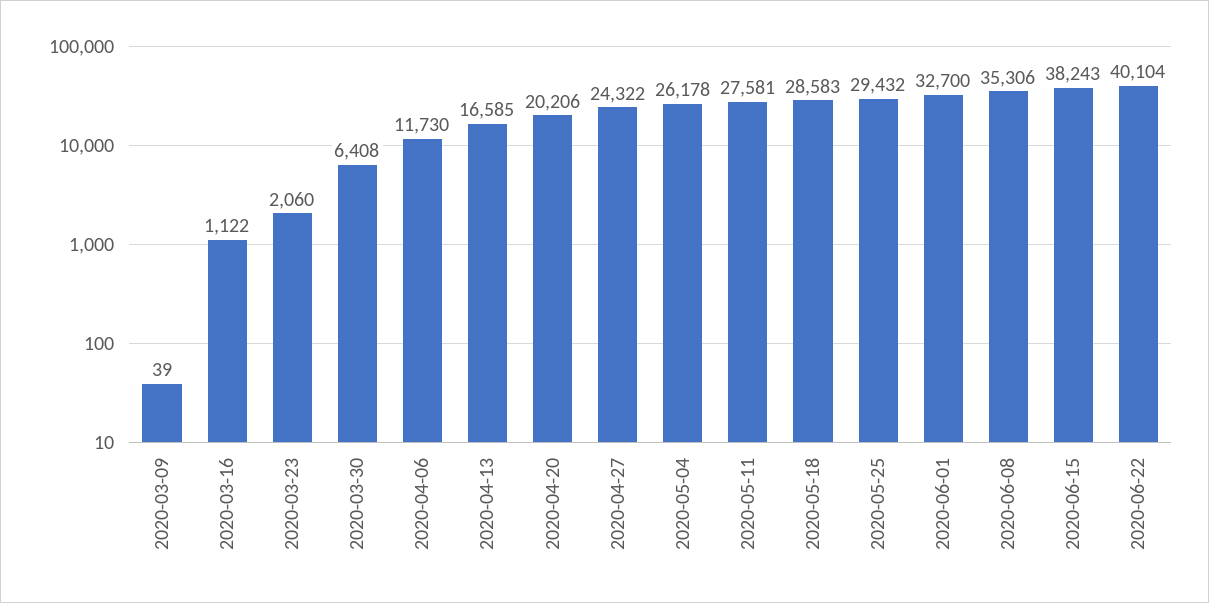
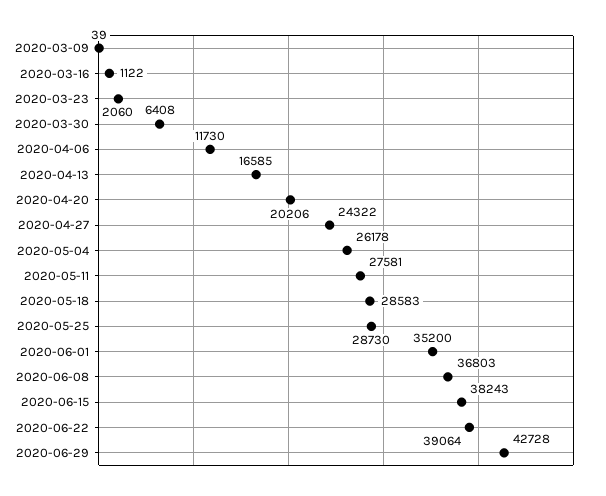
2020-05-25: 29432 -> 28730
2020-06-01: 32700 -> 35200
2020-06-08: 35306 -> 36803
2020-06-22: 40104 -> 39064
2020-06-29: none -> 42728

